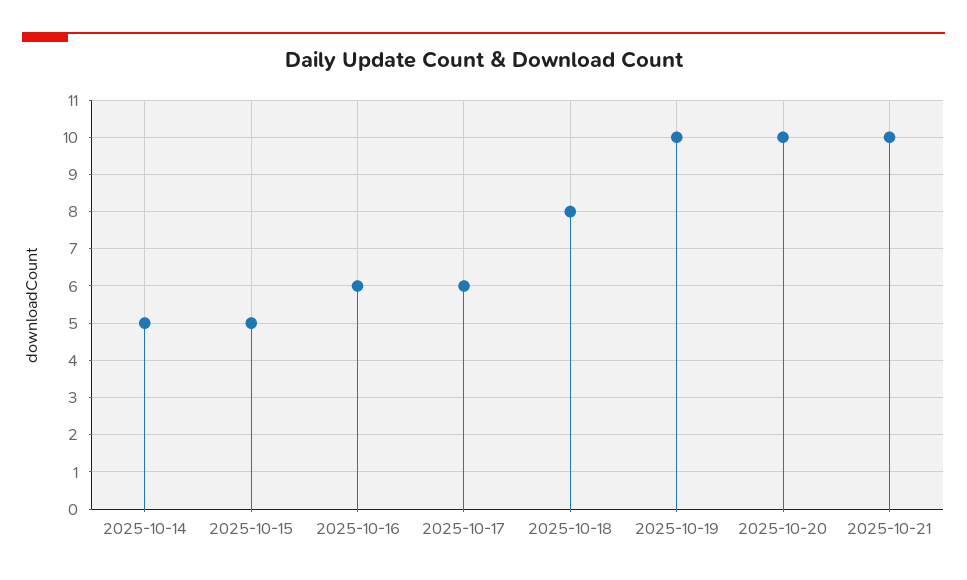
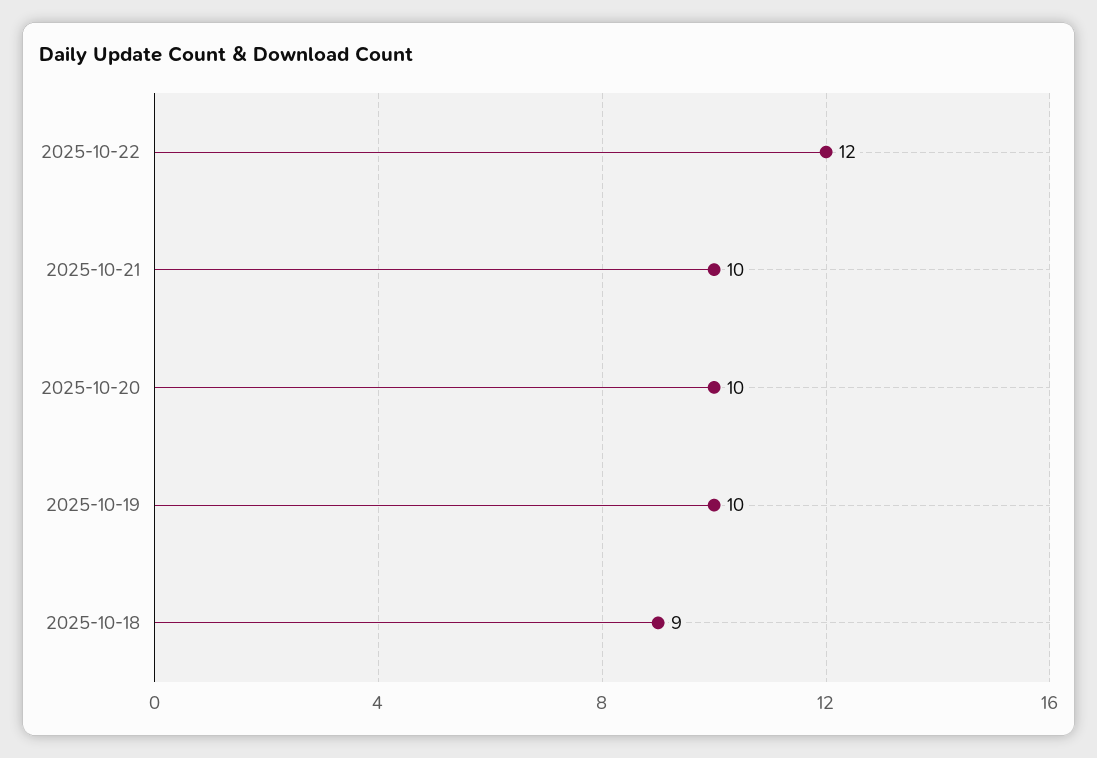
2025-10-14: 5 -> none
2025-10-15: 5 -> none
2025-10-16: 6 -> none
2025-10-17: 6 -> none
2025-10-18: 8 -> 9
2025-10-22: none -> 12

